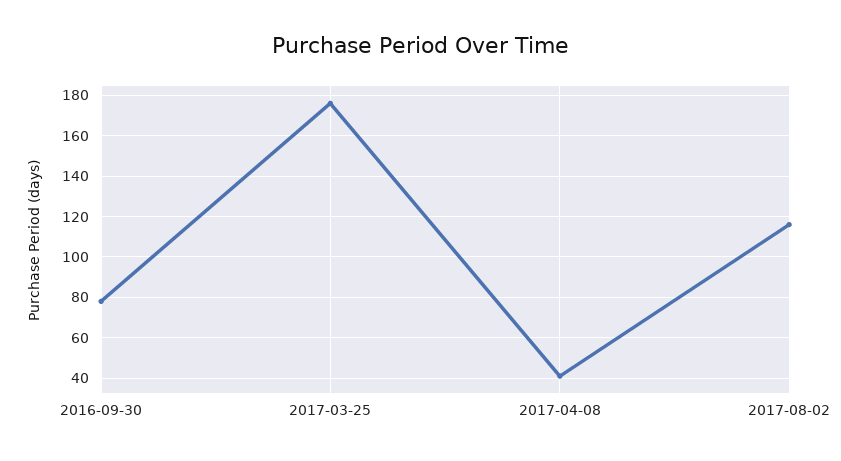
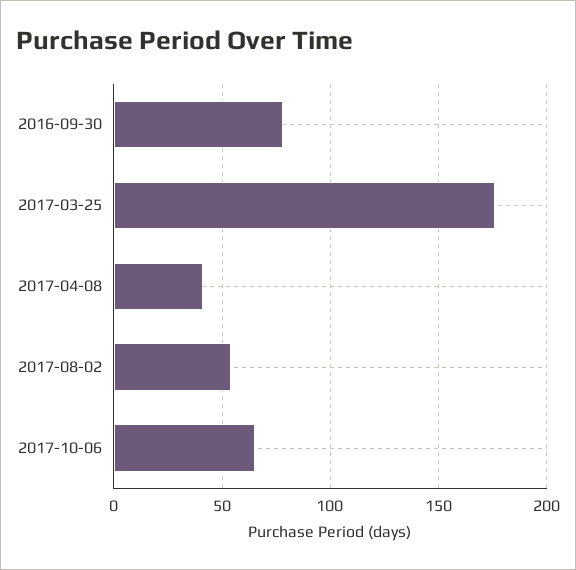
2017-08-02: 115 -> 55
2017-10-06: none -> 65

